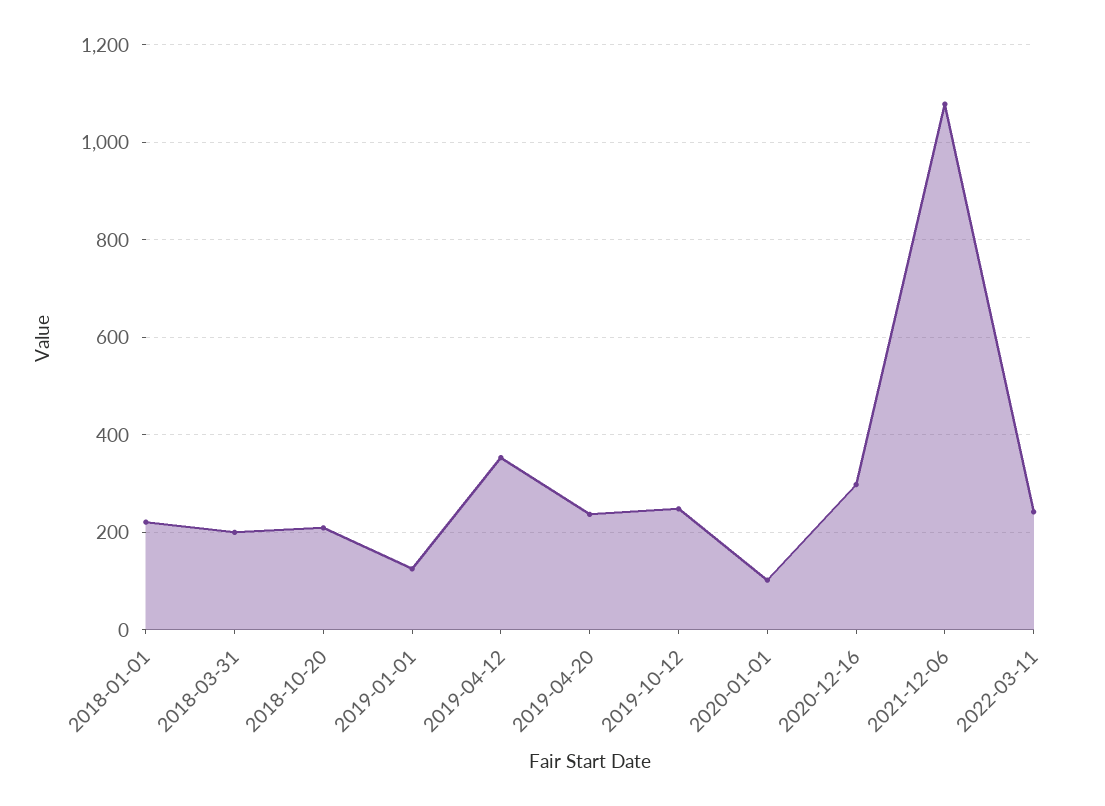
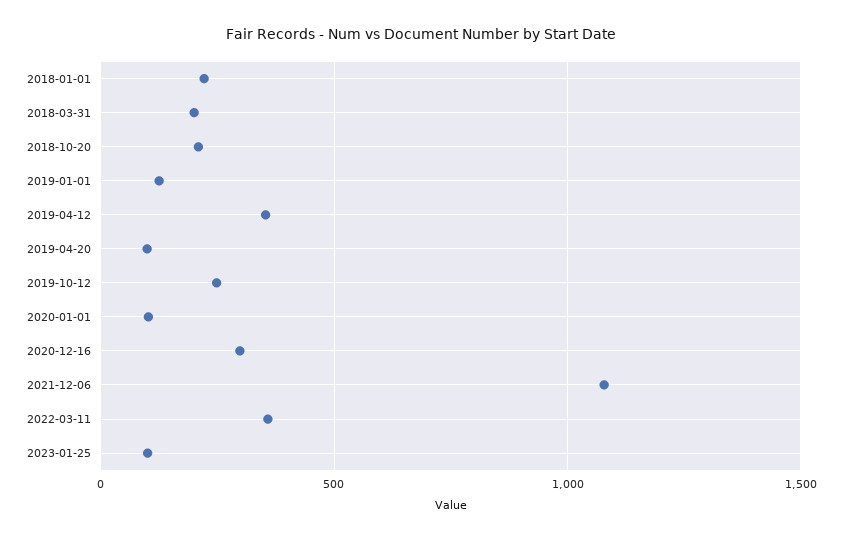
2019-04-20: 240 -> 100
2022-03-11: 240 -> 350
2023-01-25: none -> 100

